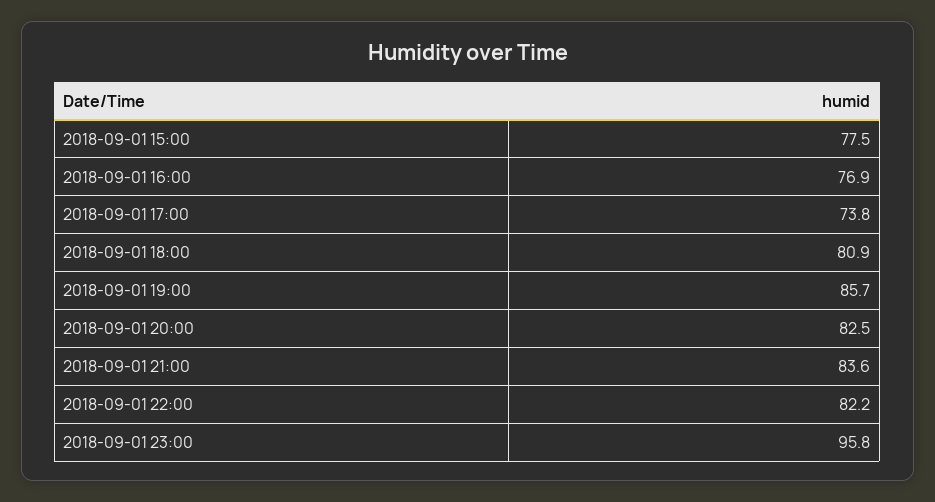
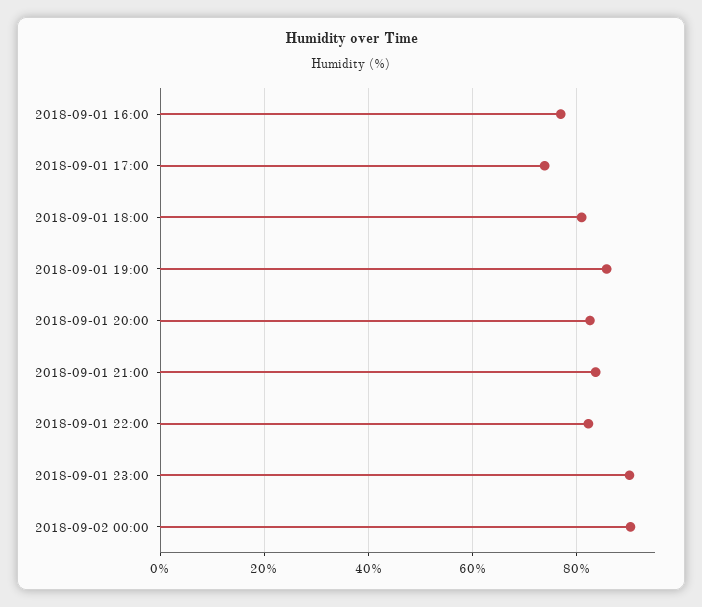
2018-09-01 15:00: 77.5 -> none
2018-09-01 23:00: 95.8 -> 90
2018-09-02 00:00: none -> 90

